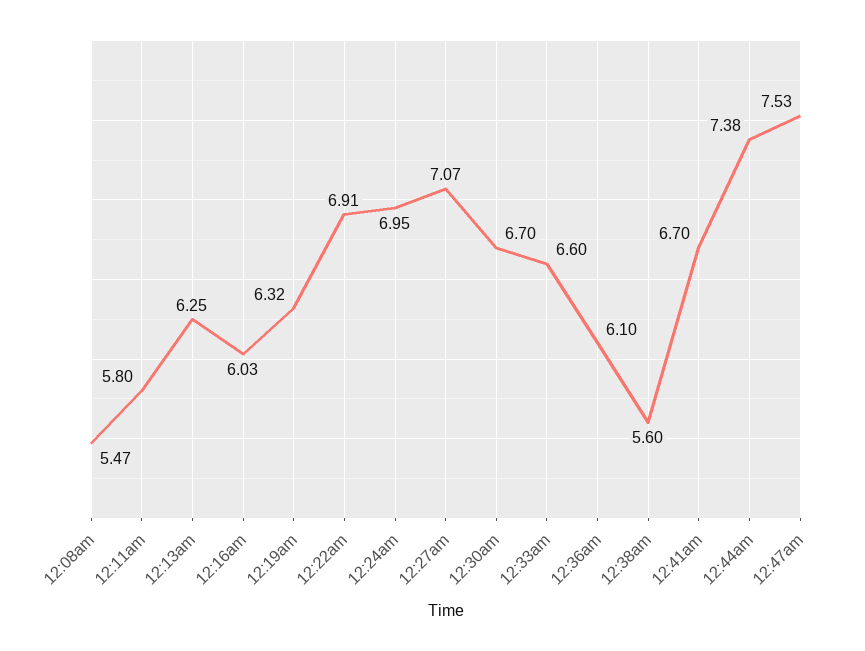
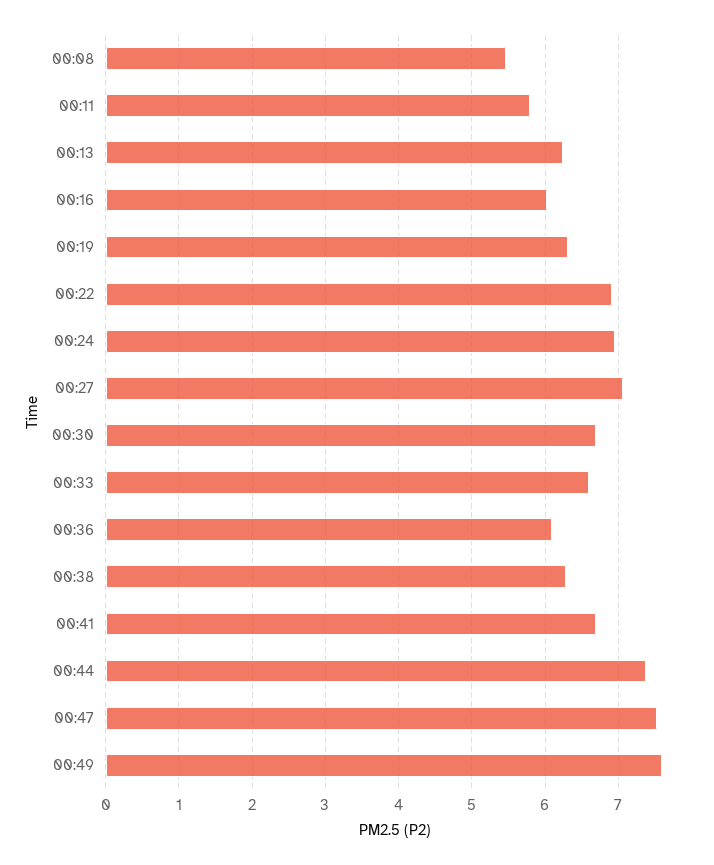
12:38am: 5.6 -> 6.3
00:49: none -> 7.6

